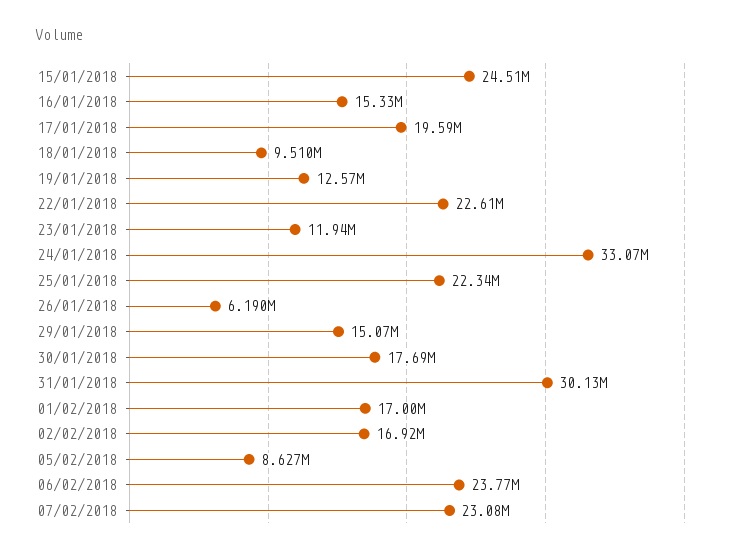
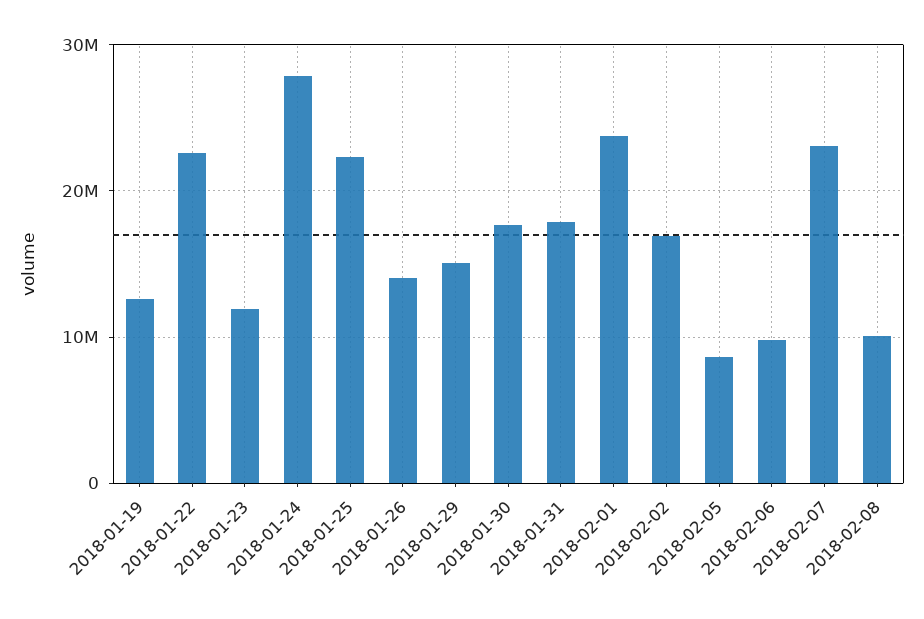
15/01/2018: 24510000 -> none
16/01/2018: 15330000 -> none
17/01/2018: 19590000 -> none
18/01/2018: 9510000 -> none
24/01/2018: 33070000 -> 28000000
26/01/2018: 6190000 -> 14000000
31/01/2018: 30130000 -> 18000000
01/02/2018: 17000000 -> 24000000
06/02/2018: 23770000 -> 10000000
2018-02-08: none -> 10000000

